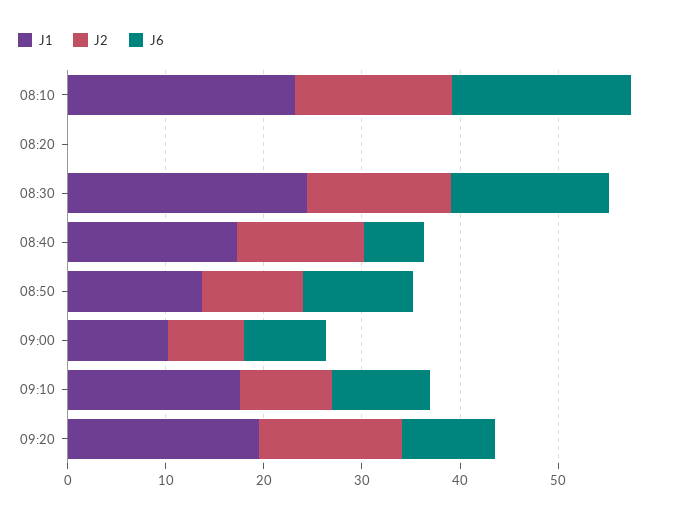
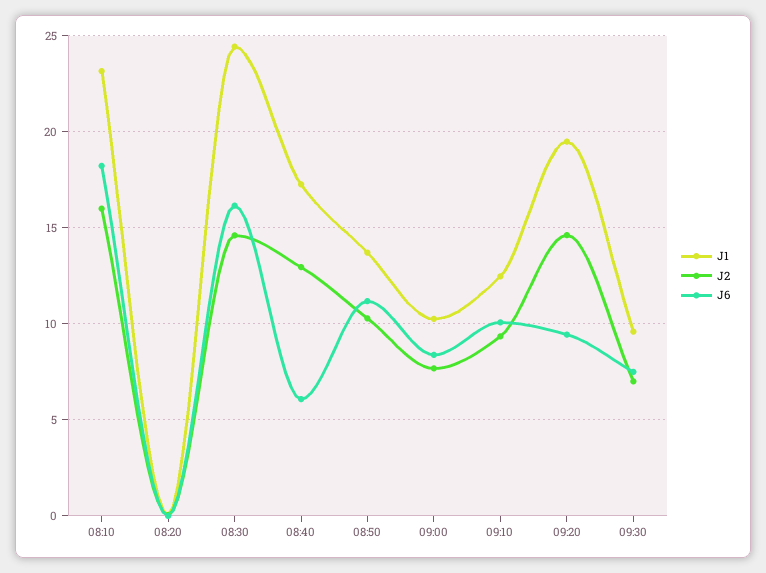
J1, 09:10: 18 -> 12.5
J1, 09:30: none -> 9.5
J2, 09:30: none -> 7
J6, 09:30: none -> 7.5

